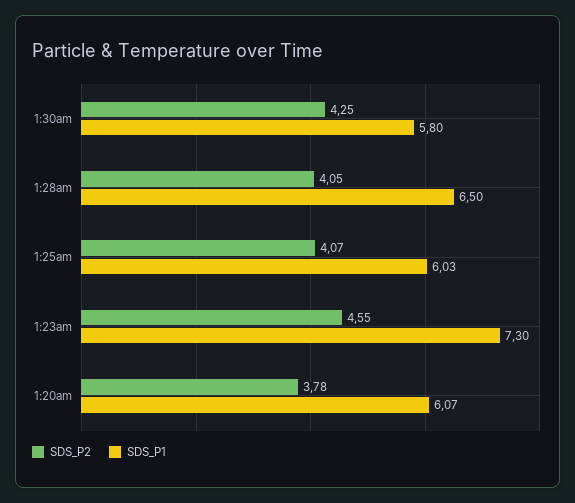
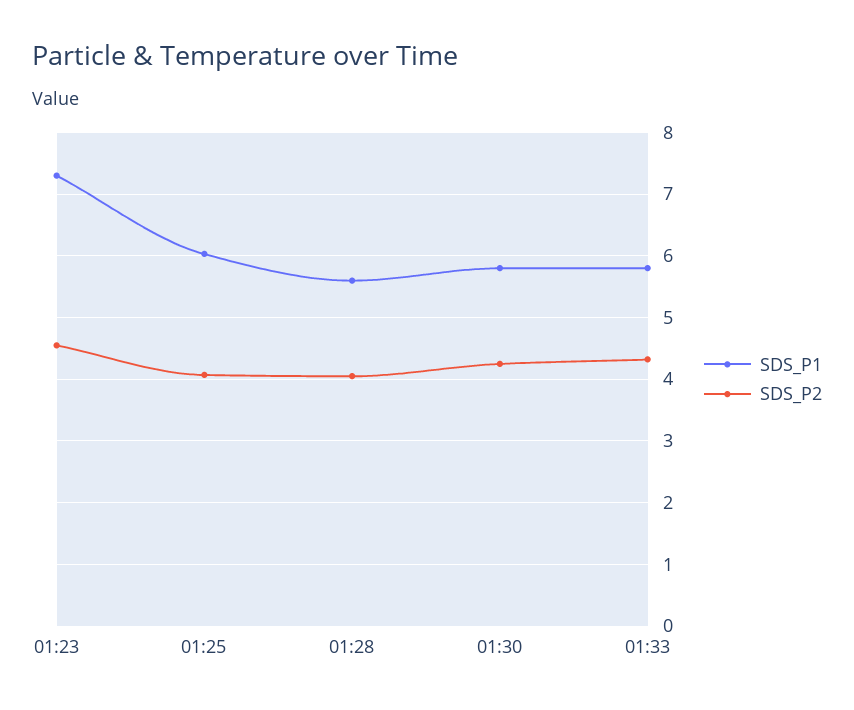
SDS_P1, 1:28am: 6.5 -> 5.6
SDS_P2, 1:20am: 3.78 -> none
SDS_P1, 1:20am: 6.07 -> none
SDS_P1, 01:33: none -> 5.8
SDS_P2, 01:33: none -> 4.3

